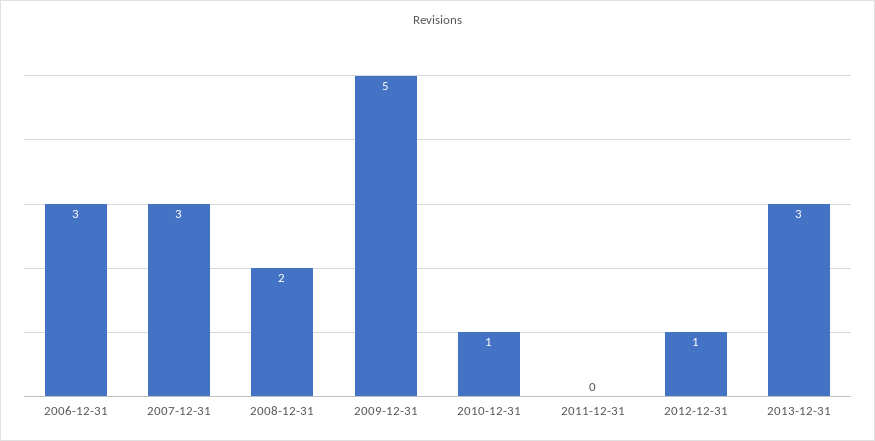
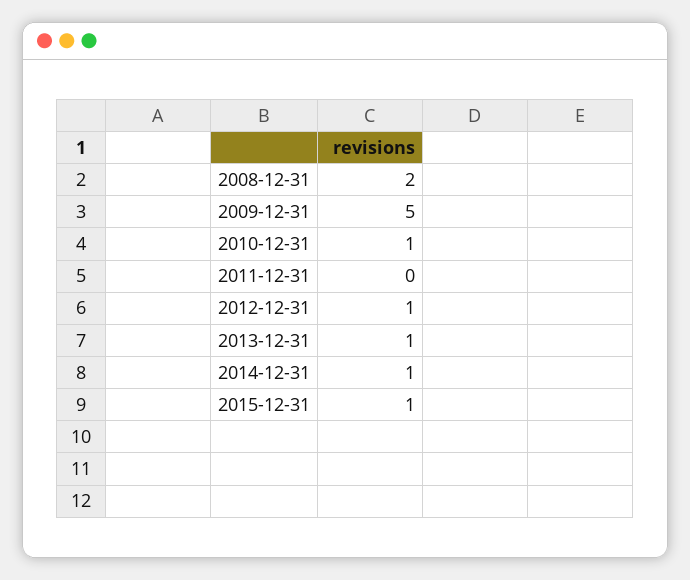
2006-12-31: 3 -> none
2007-12-31: 3 -> none
2013-12-31: 3 -> 1
2014-12-31: none -> 1
2015-12-31: none -> 1

